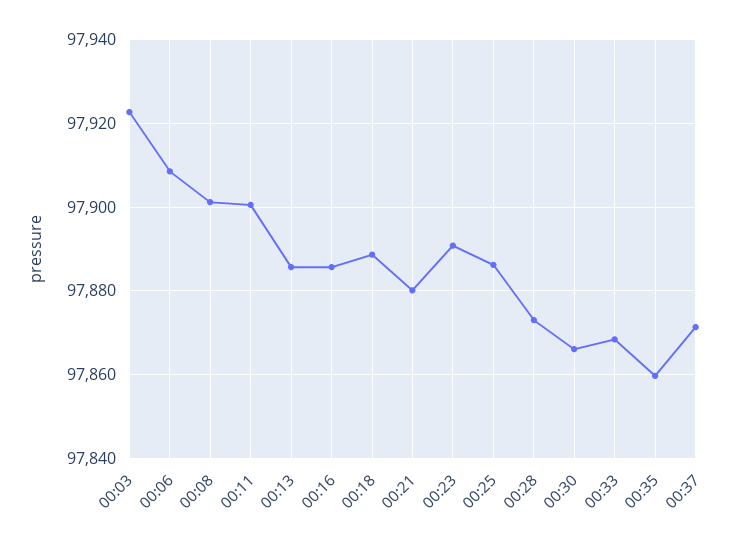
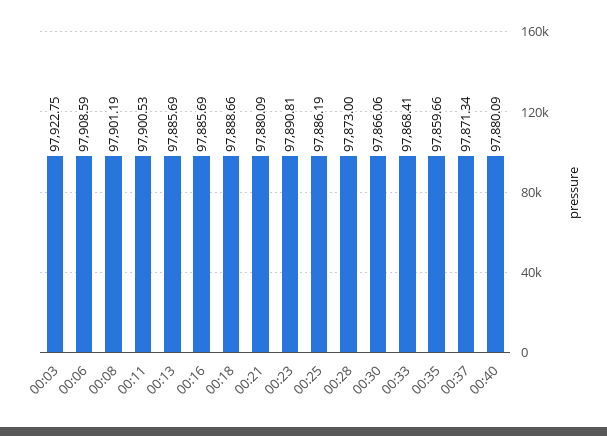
00:40: none -> 97880.09

